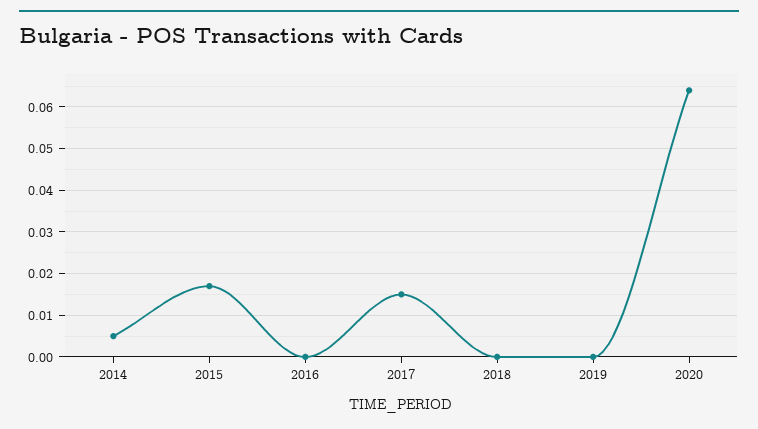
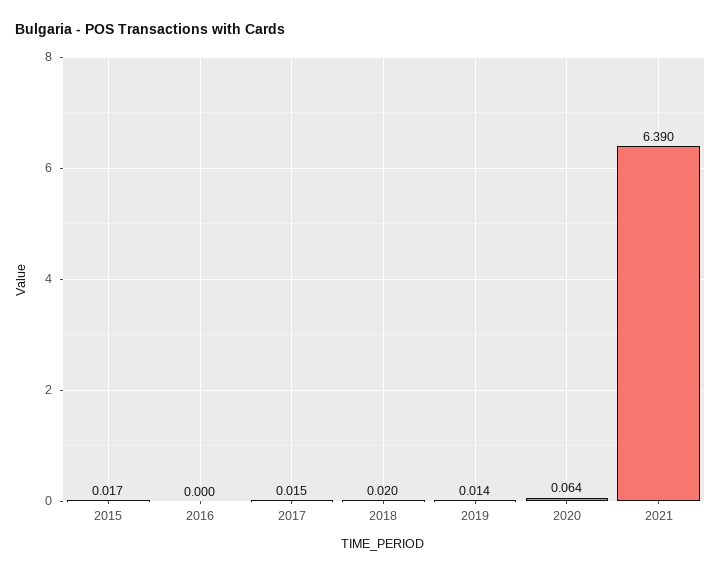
2014: 0.005 -> none
2018: 0 -> 0.02
2019: 0 -> 0.014
2021: none -> 6.39

